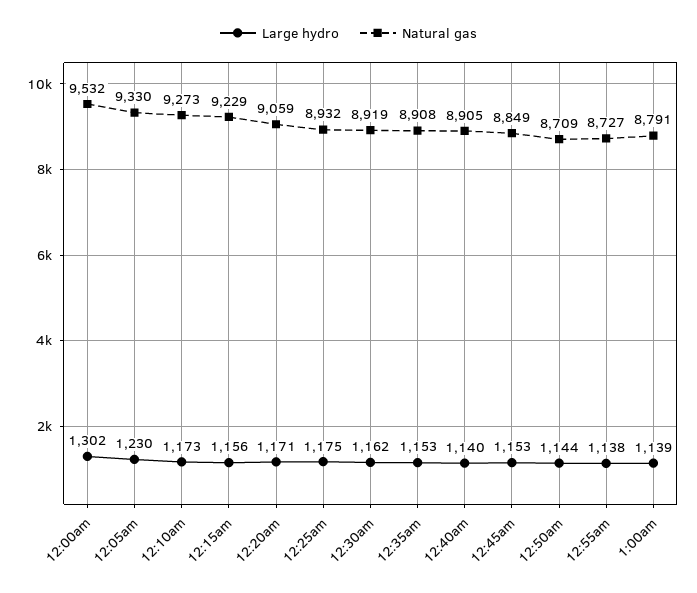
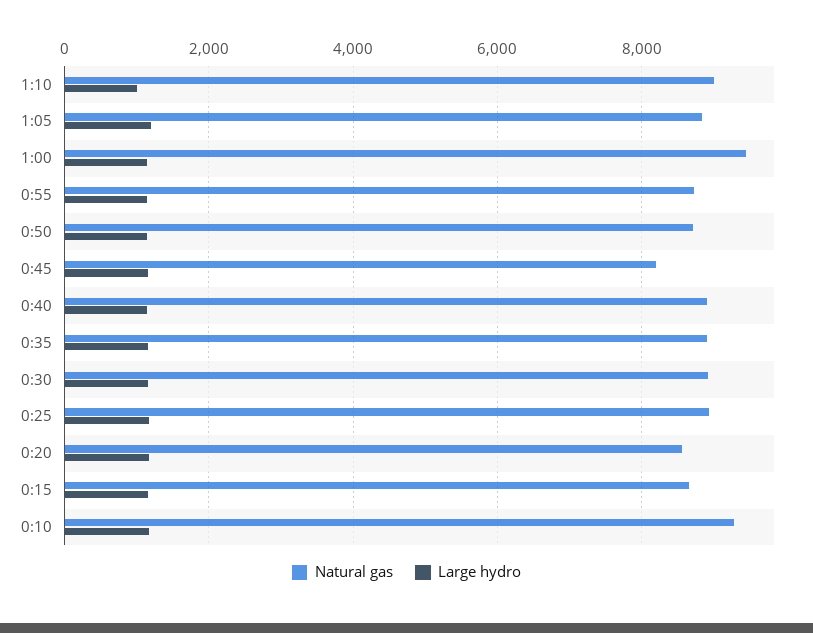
Large hydro, 12:00am: 1302 -> none
Natural gas, 12:00am: 9532 -> none
Large hydro, 12:05am: 1230 -> none
Natural gas, 12:05am: 9330 -> none
Natural gas, 12:15am: 9229 -> 8600
Natural gas, 12:20am: 9059 -> 8600
Natural gas, 12:45am: 8849 -> 8200
Natural gas, 1:00am: 8791 -> 9400
Natural gas, 1:10: none -> 9000
Large hydro, 1:10: none -> 1000
Natural gas, 1:05: none -> 8800
Large hydro, 1:05: none -> 1200

